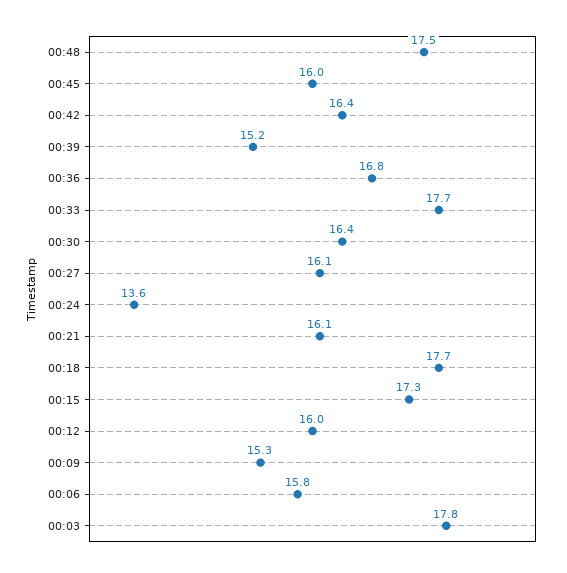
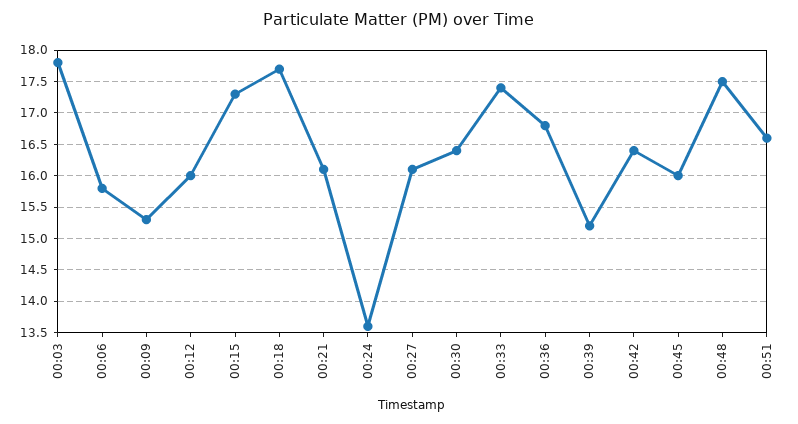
00:33: 17.7 -> 17.4
00:51: none -> 16.6

